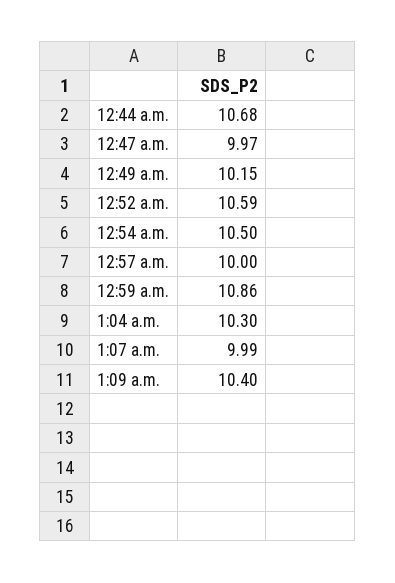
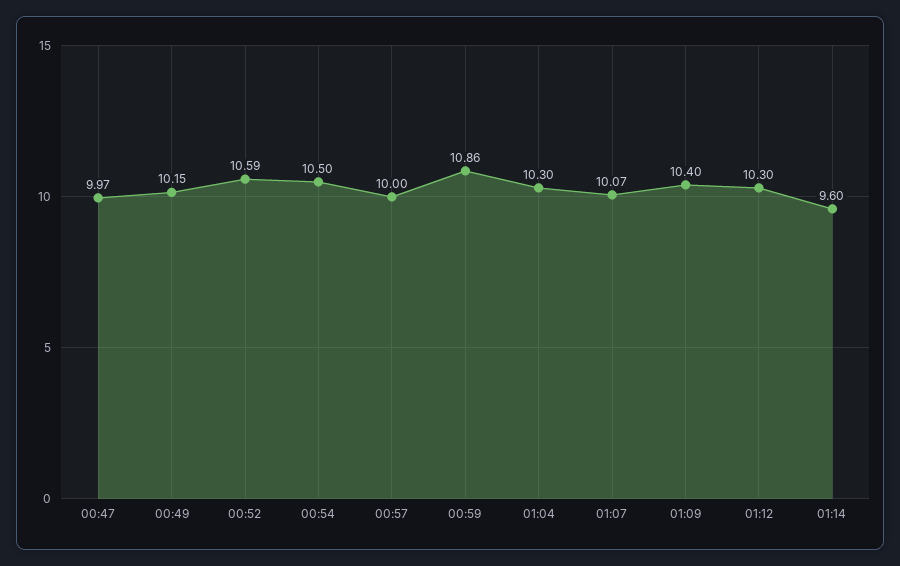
12:44 a.m.: 10.68 -> none
1:07 a.m.: 9.99 -> 10.07
01:12: none -> 10.3
01:14: none -> 9.6

